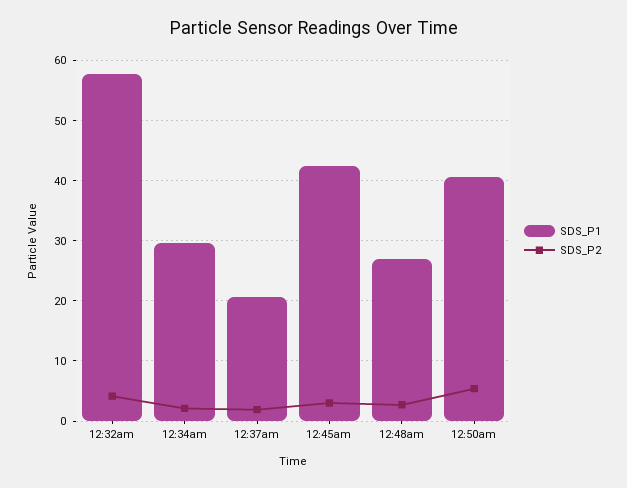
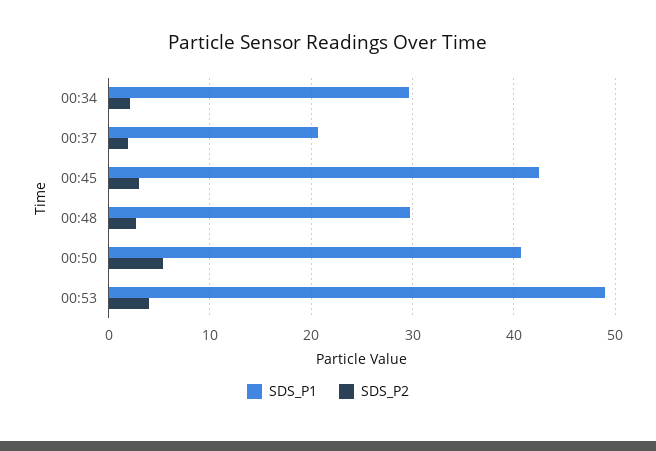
SDS_P1, 12:32am: 58 -> none
SDS_P2, 12:32am: 4 -> none
SDS_P1, 12:48am: 27 -> 30
SDS_P1, 00:53: none -> 49
SDS_P2, 00:53: none -> 4

